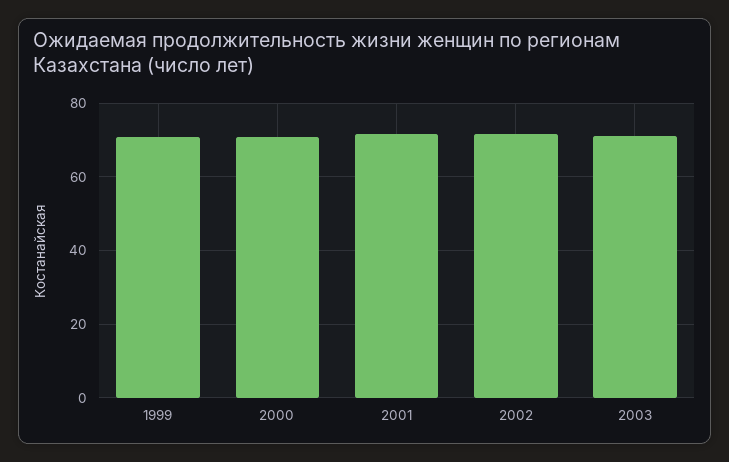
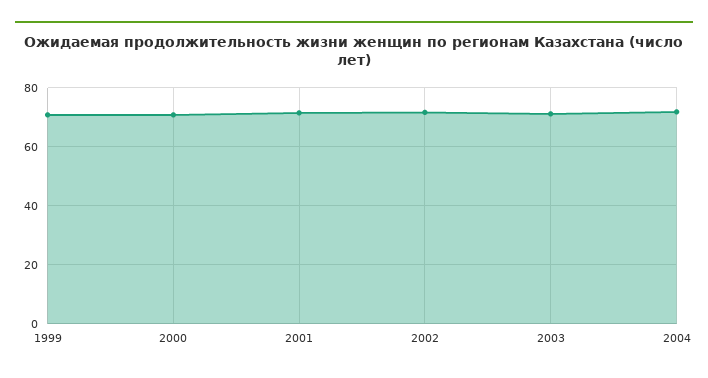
2004: none -> 72.5

